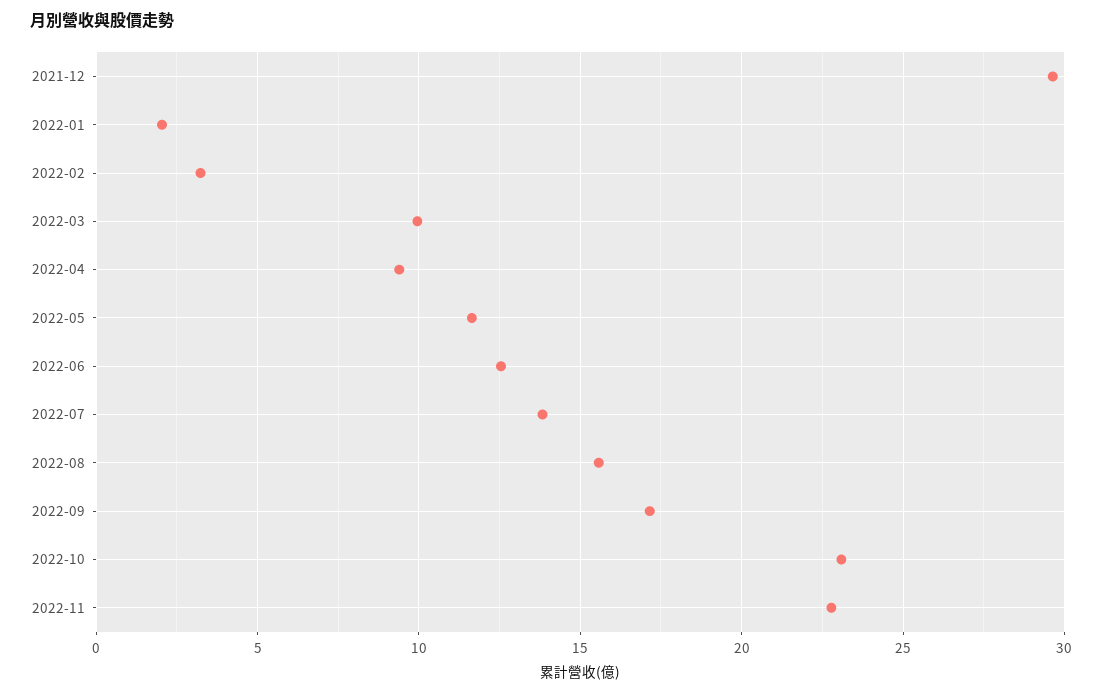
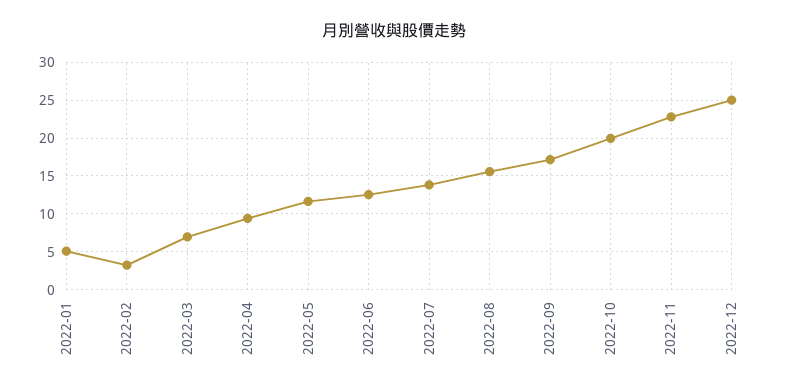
2021-12: 29.5 -> none
2022-01: 2 -> 5
2022-03: 10 -> 7
2022-10: 23 -> 20
2022-12: none -> 25

